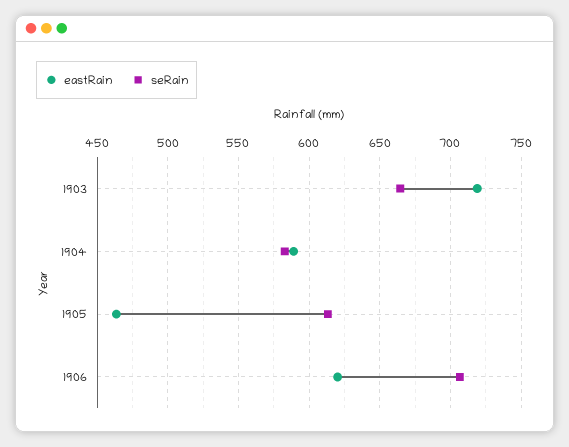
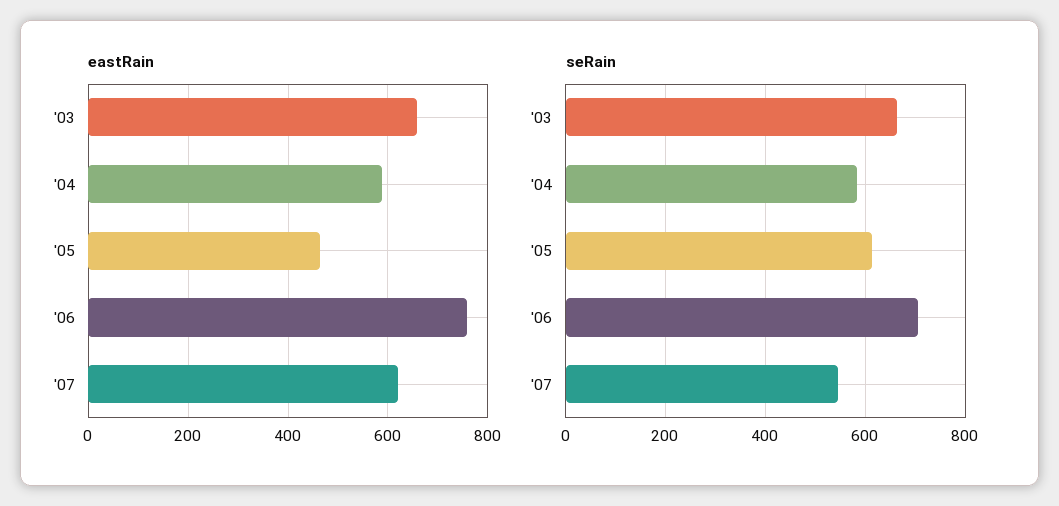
eastRain, 1903: 720 -> 660
eastRain, 1906: 620 -> 760
eastRain, '07: none -> 620
seRain, '07: none -> 540

